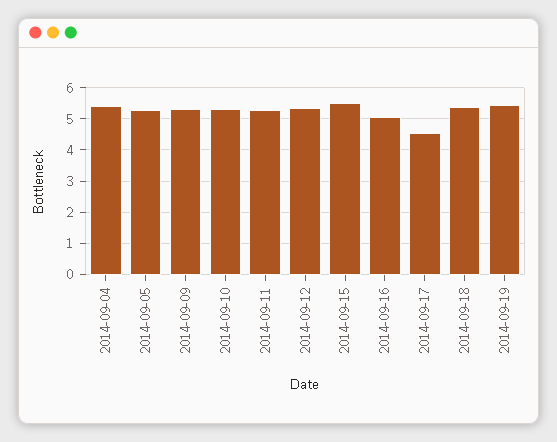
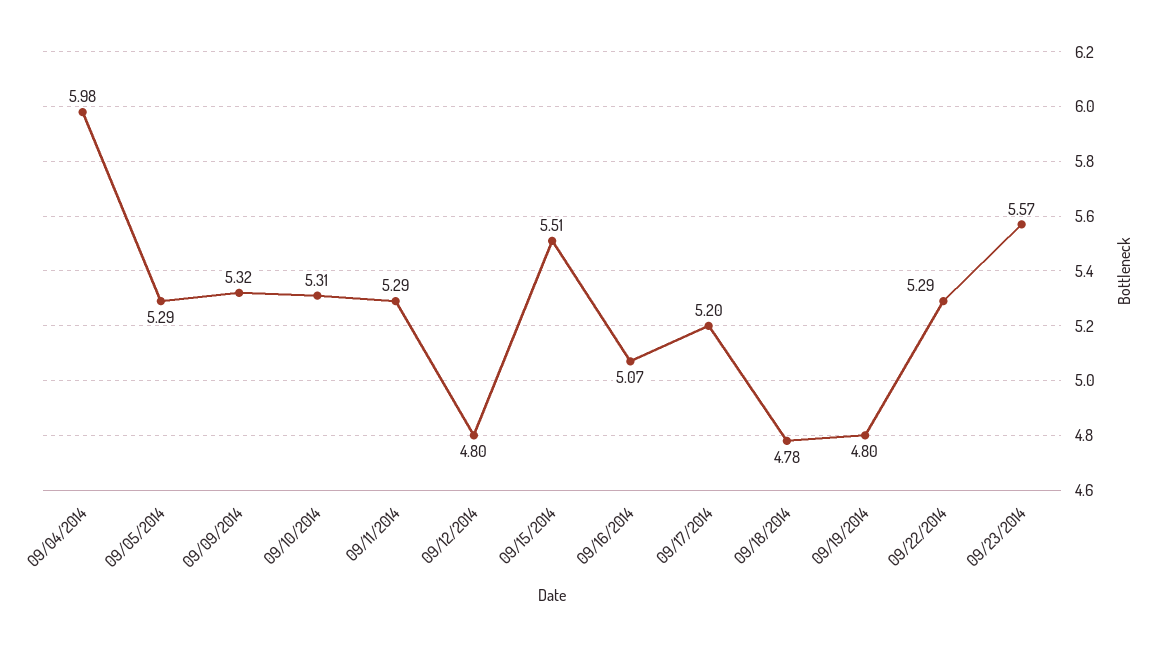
2014-09-04: 5.4 -> 5.98
2014-09-12: 5.4 -> 4.8
2014-09-17: 4.6 -> 5.2
2014-09-18: 5.4 -> 4.78
2014-09-19: 5.4 -> 4.8
09/22/2014: none -> 5.29
09/23/2014: none -> 5.57

